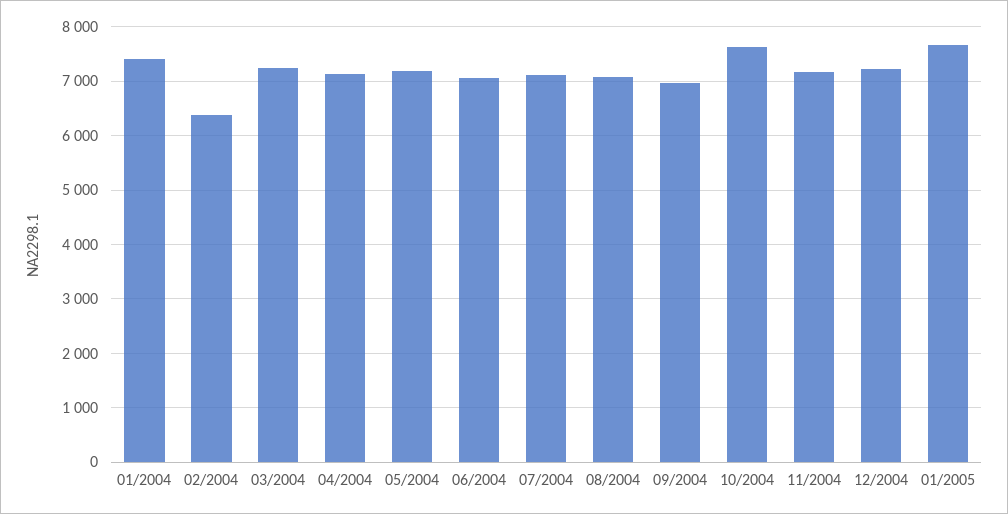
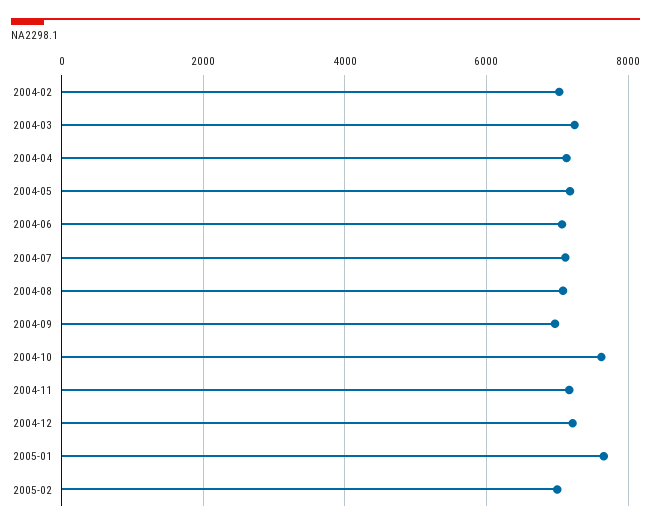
01/2004: 7400 -> none
02/2004: 6400 -> 7000
2005-02: none -> 7000

